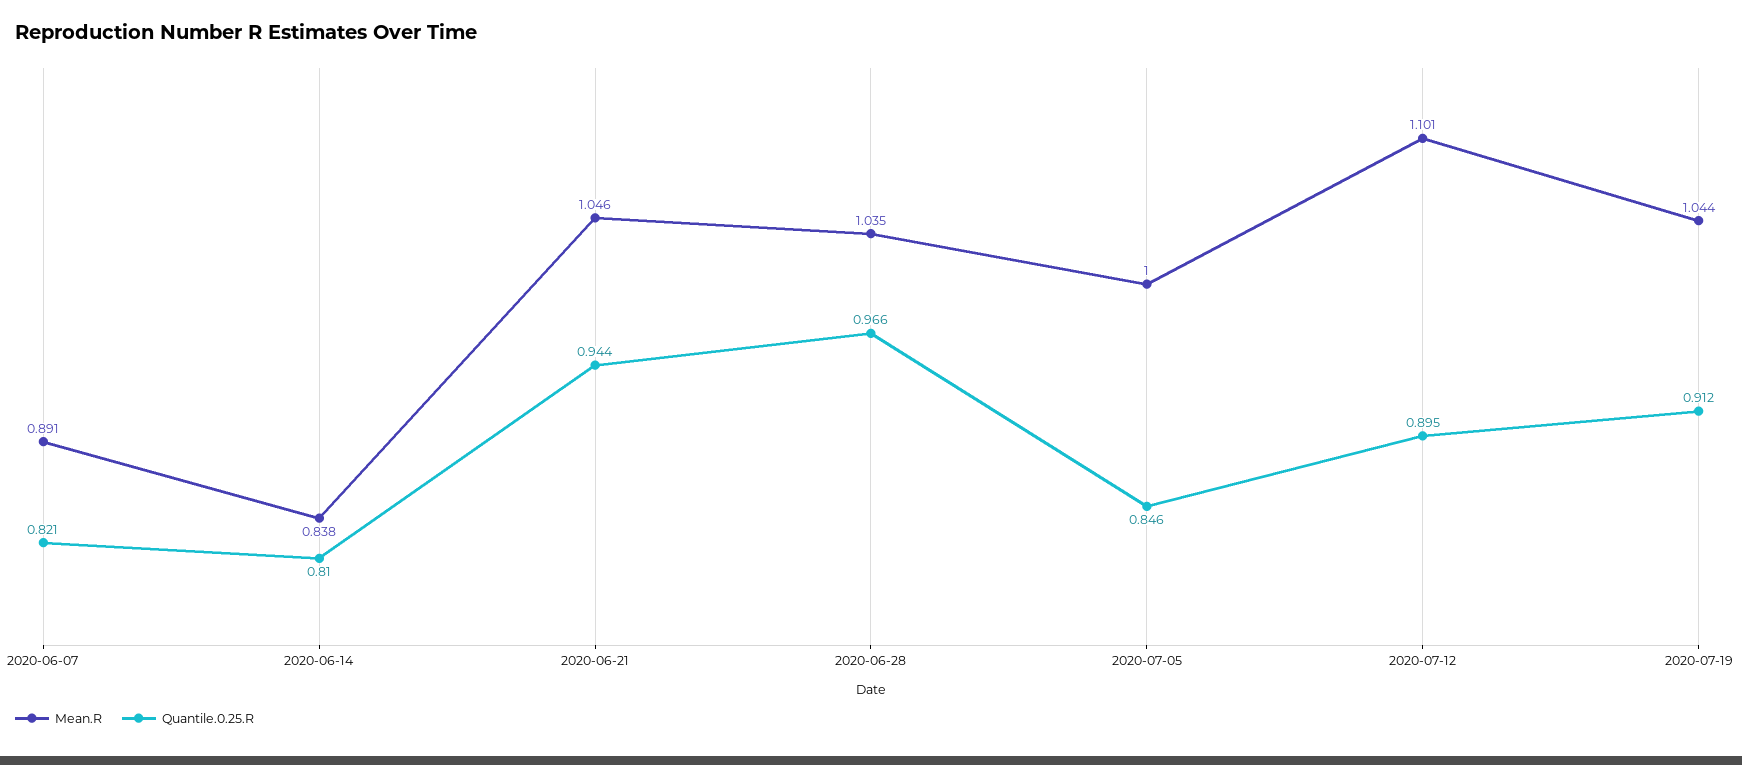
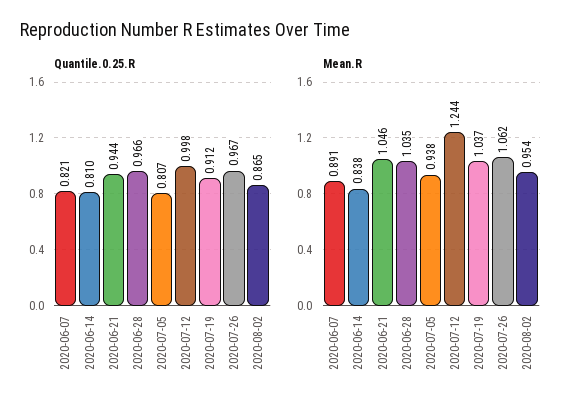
Mean.R, 2020-07-05: 1 -> 0.938
Quantile.0.25.R, 2020-07-05: 0.846 -> 0.807
Mean.R, 2020-07-12: 1.101 -> 1.244
Quantile.0.25.R, 2020-07-12: 0.895 -> 0.998
Mean.R, 2020-07-19: 1.044 -> 1.037
Quantile.0.25.R, 2020-07-26: none -> 0.967
Quantile.0.25.R, 2020-08-02: none -> 0.865
Mean.R, 2020-07-26: none -> 1.062
Mean.R, 2020-08-02: none -> 0.954

